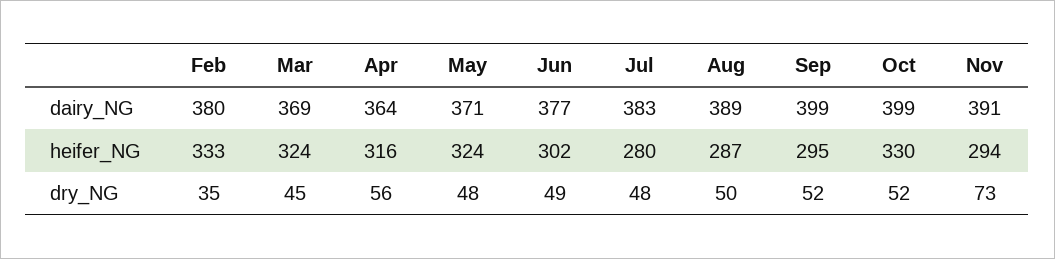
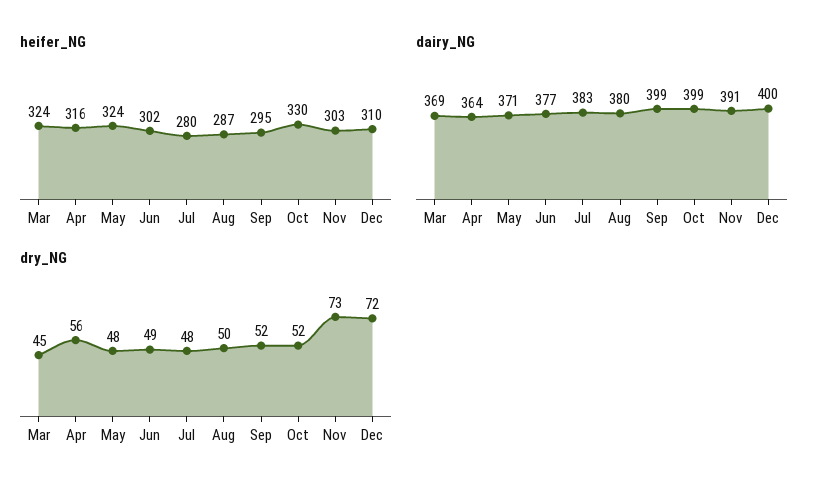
dairy_NG, Feb: 380 -> none
dairy_NG, Aug: 389 -> 380
heifer_NG, Feb: 333 -> none
heifer_NG, Nov: 294 -> 303
dry_NG, Feb: 35 -> none
heifer_NG, Dec: none -> 310
dairy_NG, Dec: none -> 400
dry_NG, Dec: none -> 72

